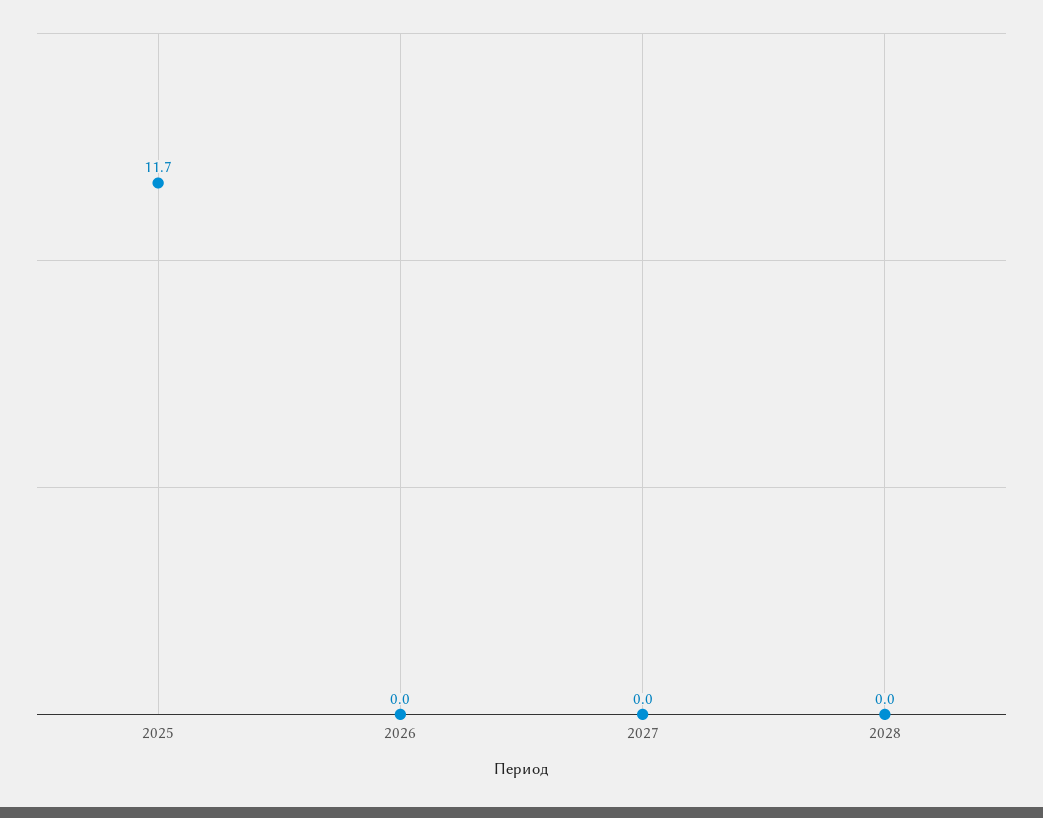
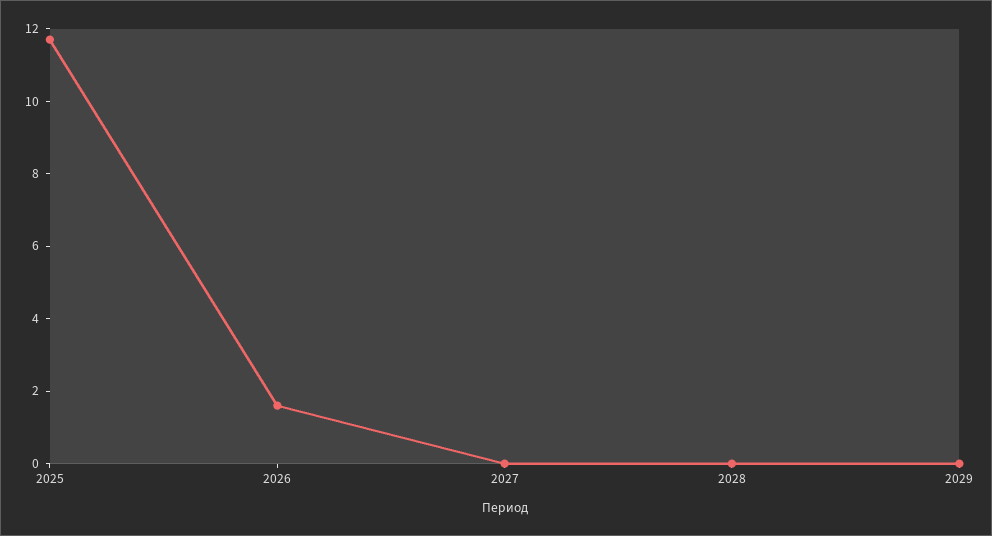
2026: 0 -> 1.5
2029: none -> 0

